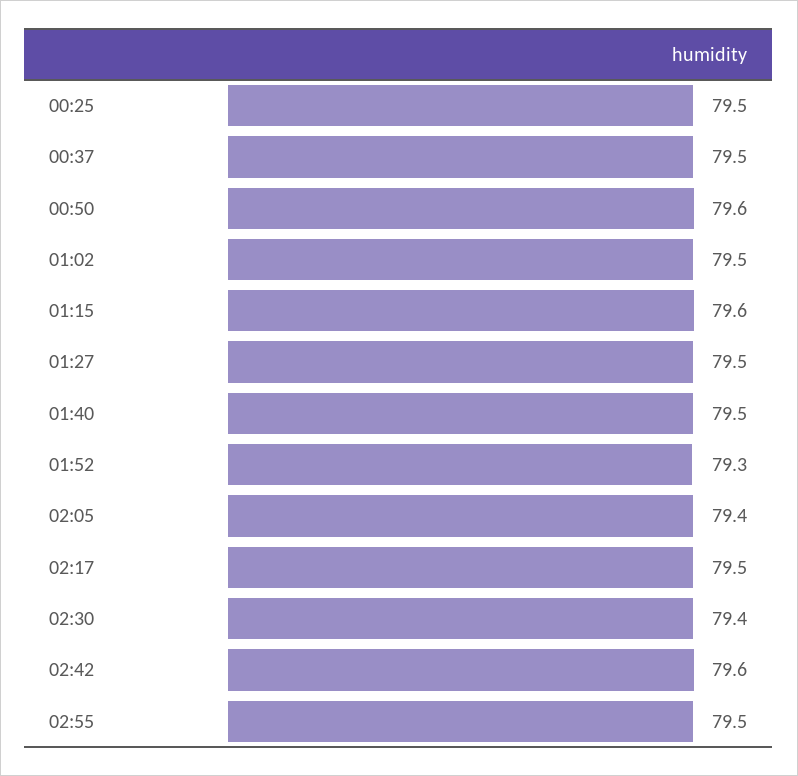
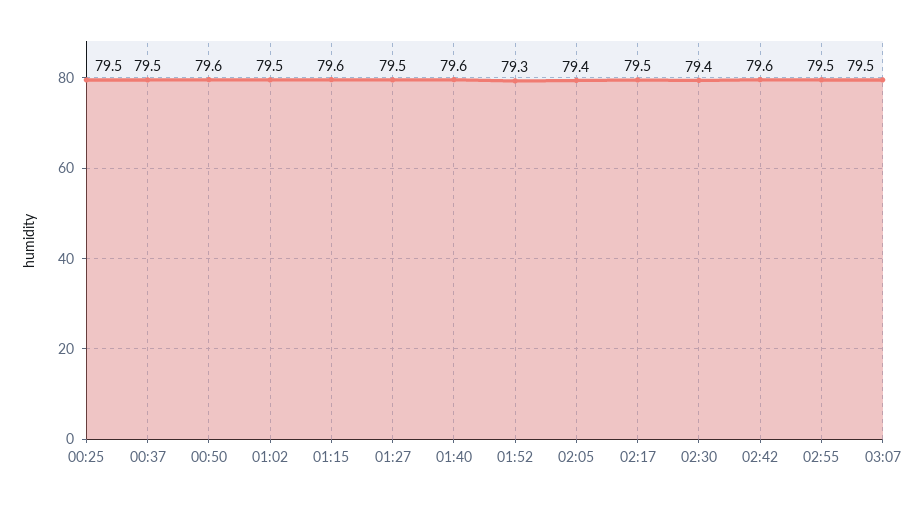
01:40: 79.5 -> 79.6
03:07: none -> 79.5

